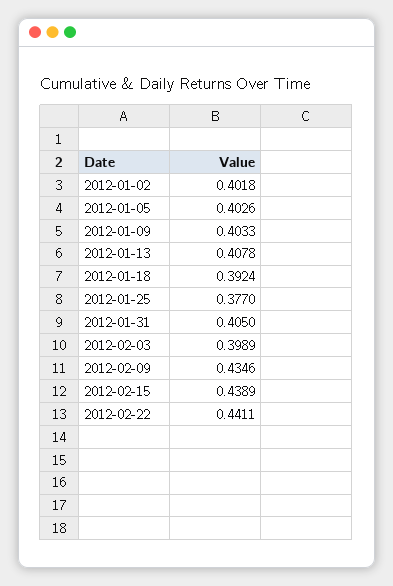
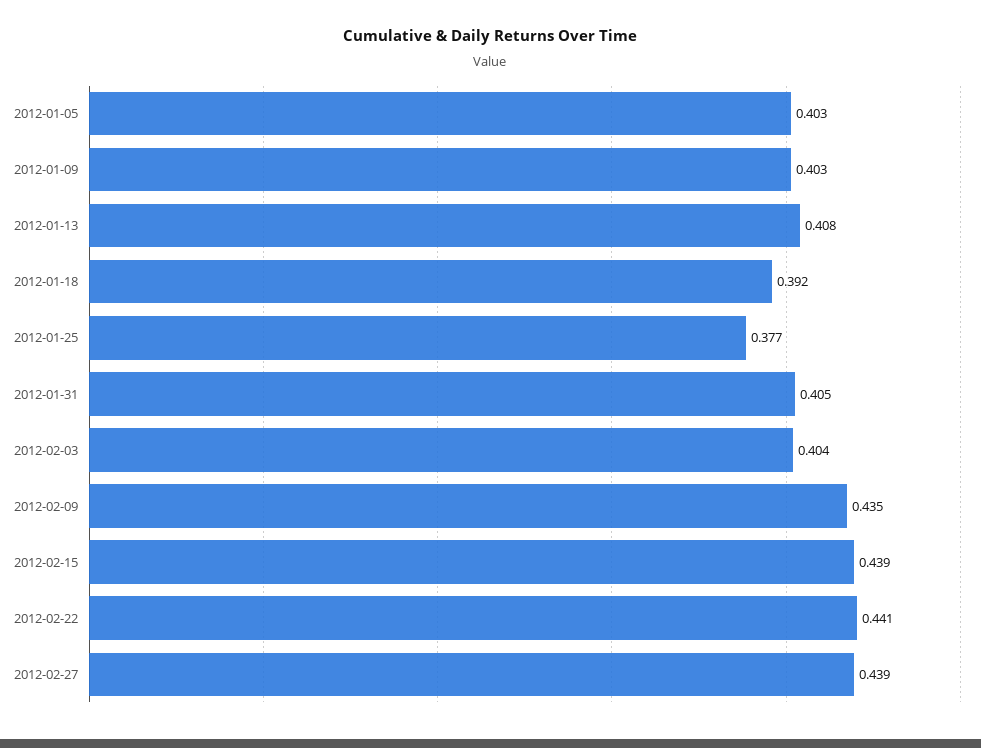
2012-01-02: 0.4018 -> none
2012-02-03: 0.3989 -> 0.404
2012-02-27: none -> 0.439

